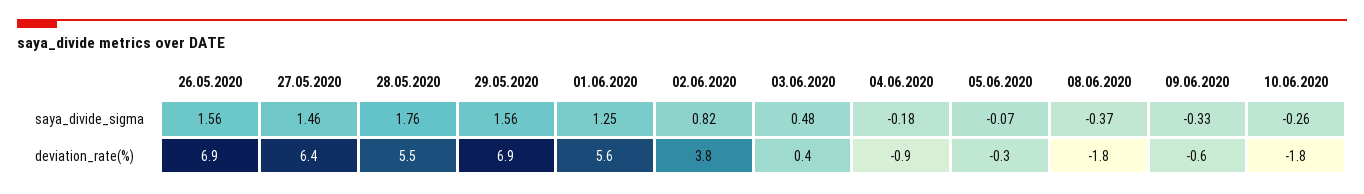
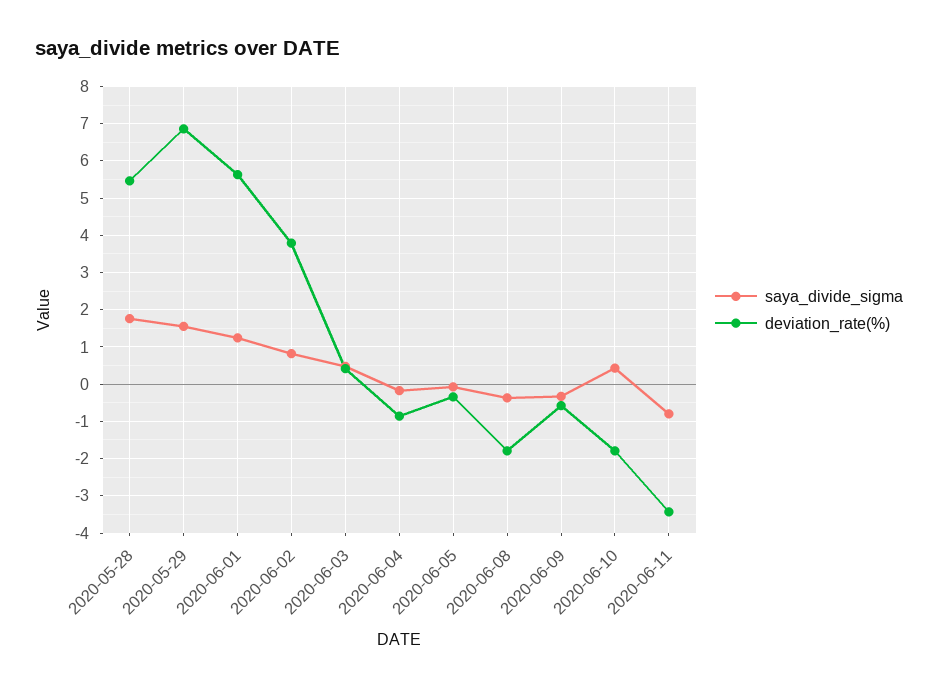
saya_divide_sigma, 26.05.2020: 1.56 -> none
saya_divide_sigma, 27.05.2020: 1.46 -> none
saya_divide_sigma, 10.06.2020: -0.26 -> 0.4
deviation_rate(%), 26.05.2020: 6.9 -> none
deviation_rate(%), 27.05.2020: 6.4 -> none
saya_divide_sigma, 2020-06-11: none -> -0.8
deviation_rate(%), 2020-06-11: none -> -3.4

